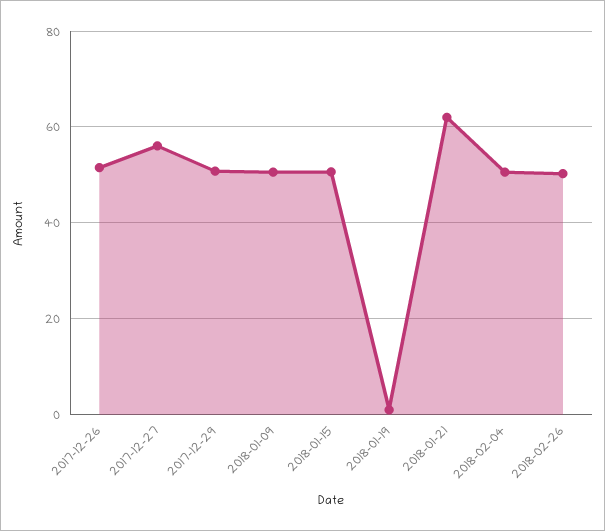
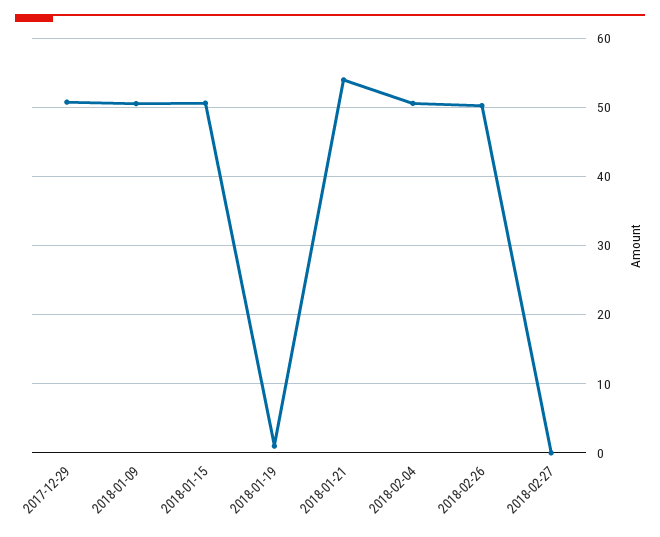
2017-12-26: 52 -> none
2017-12-27: 56 -> none
2018-01-21: 62 -> 54
2018-02-27: none -> 0

